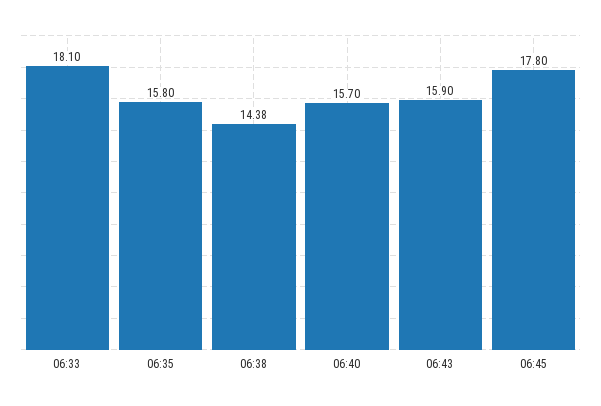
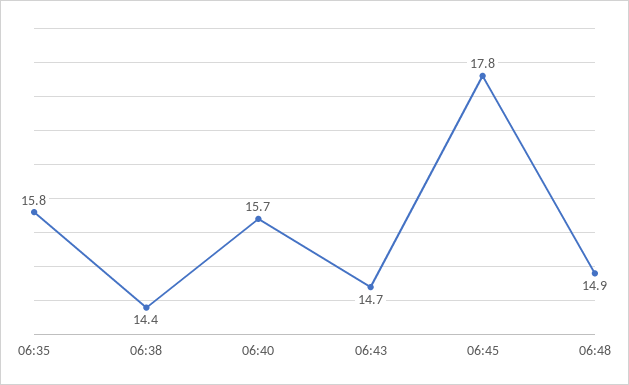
06:33: 18.1 -> none
06:43: 15.9 -> 14.7
06:48: none -> 14.9

